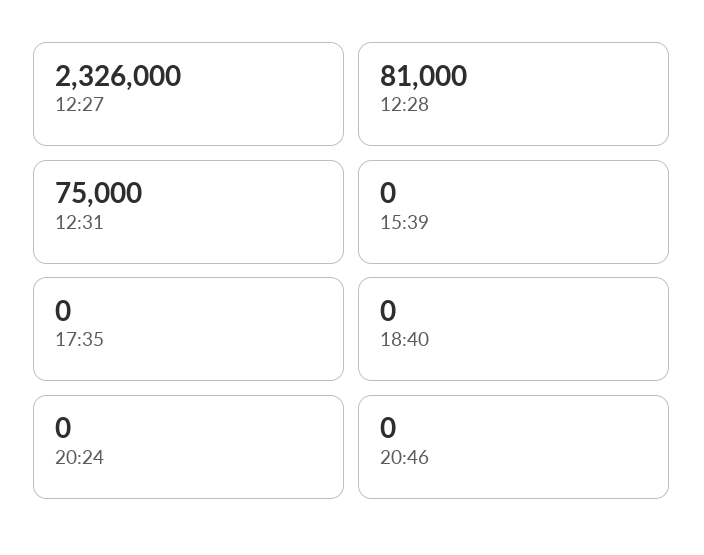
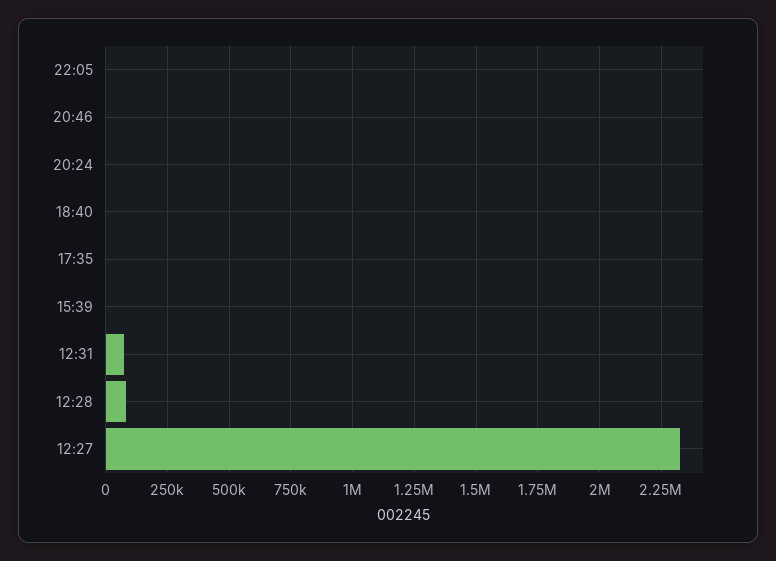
22:05: none -> 0

